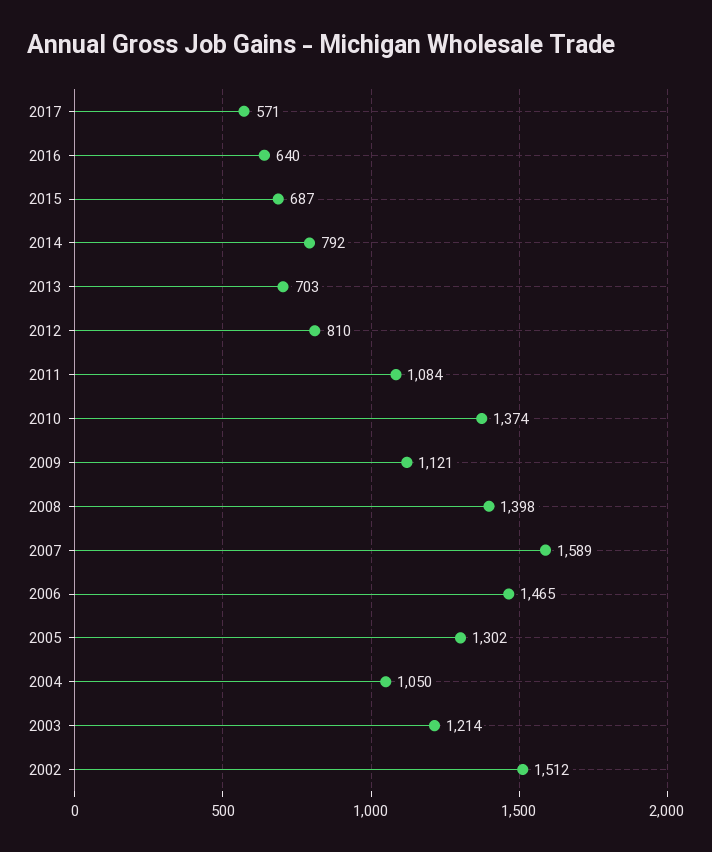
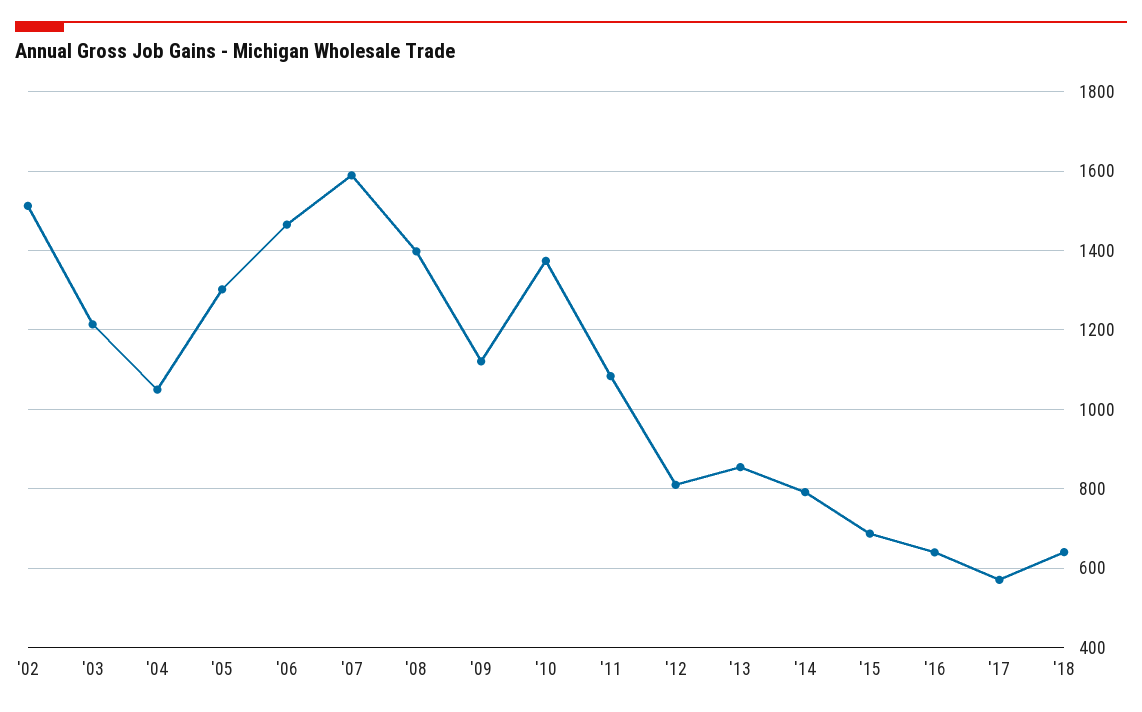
2013: 703 -> 860
'18: none -> 640

